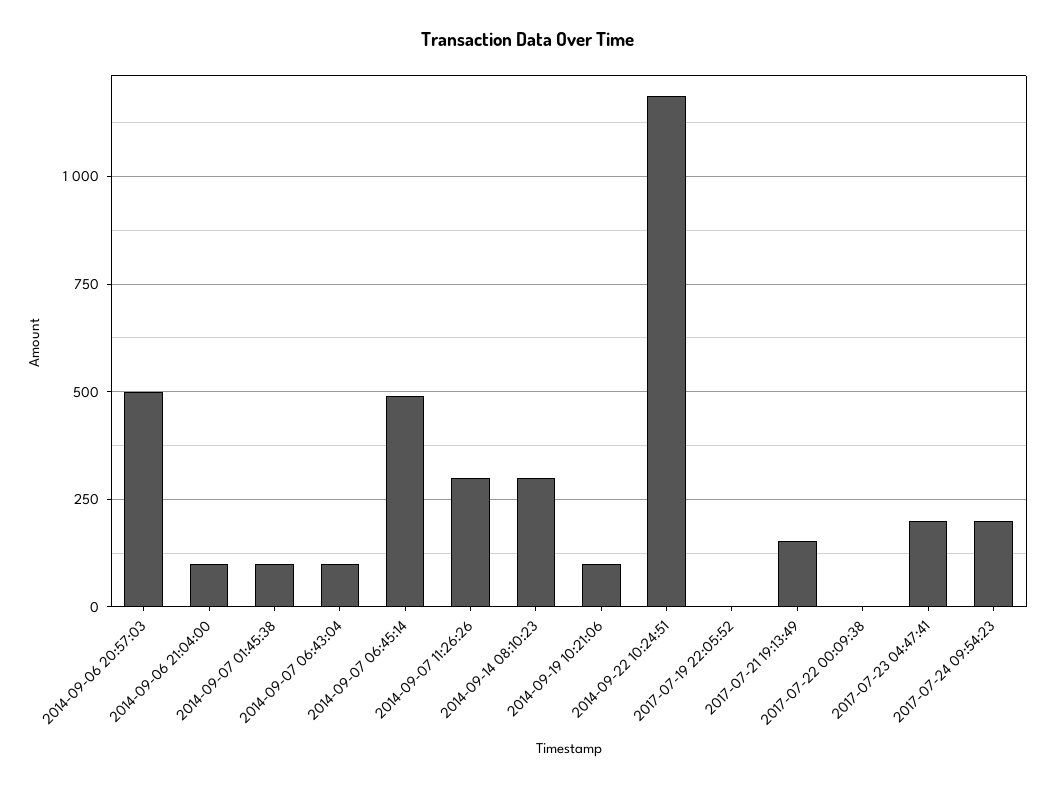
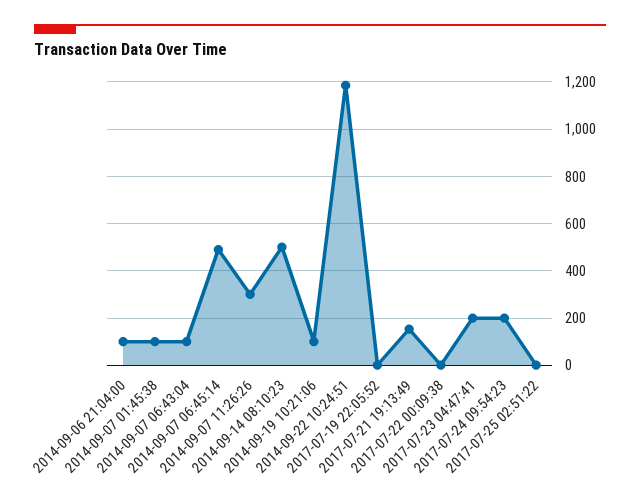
2014-09-06 20:57:03: 500 -> none
2014-09-14 08:10:23: 300 -> 500
2017-07-25 02:51:22: none -> 0

